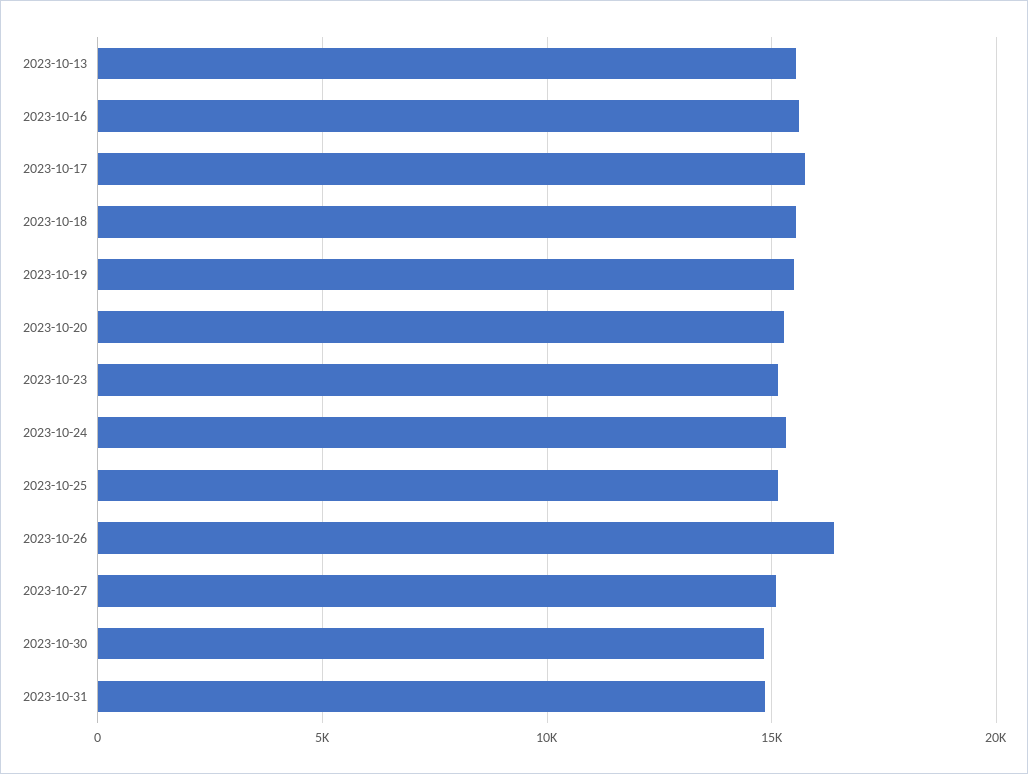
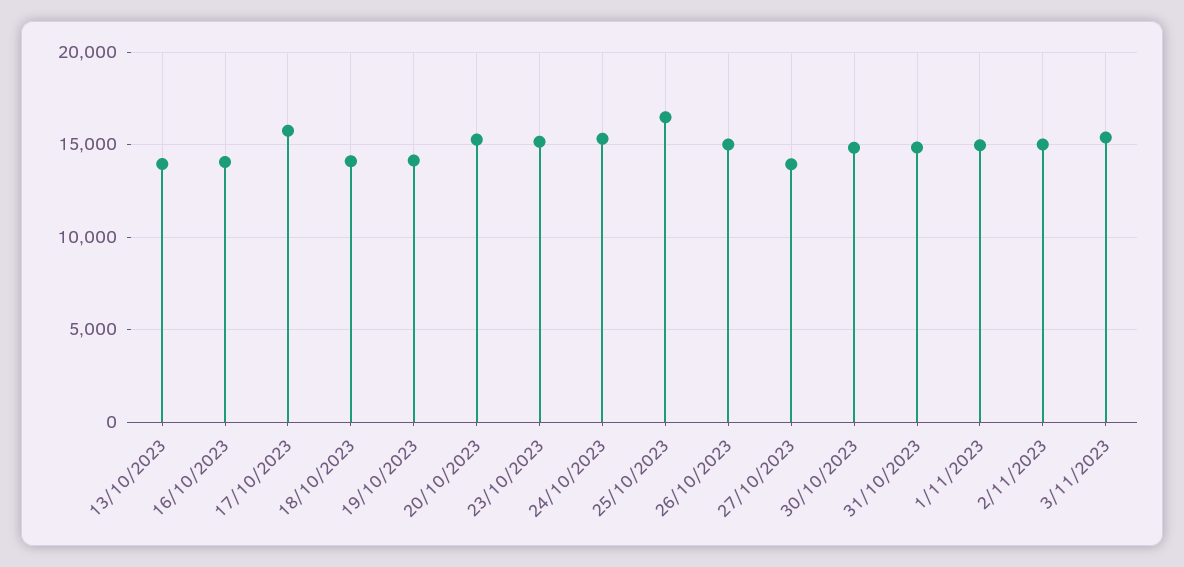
2023-10-13: 15500 -> 14000
2023-10-16: 15500 -> 14000
2023-10-18: 15500 -> 14000
2023-10-19: 15500 -> 14000
2023-10-25: 15000 -> 16500
2023-10-26: 16500 -> 15000
2023-10-27: 15000 -> 14000
1/11/2023: none -> 15000
2/11/2023: none -> 15000
3/11/2023: none -> 15500

